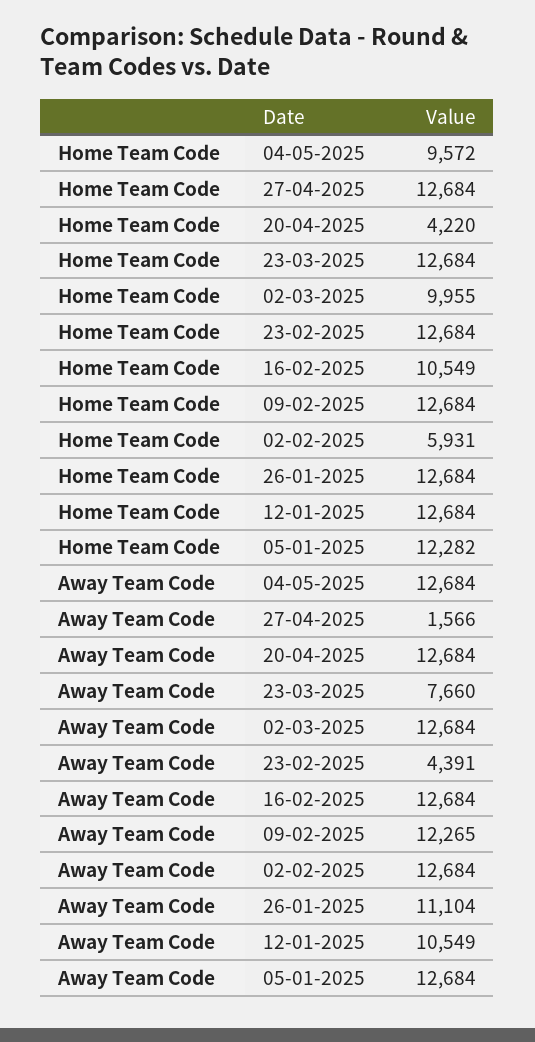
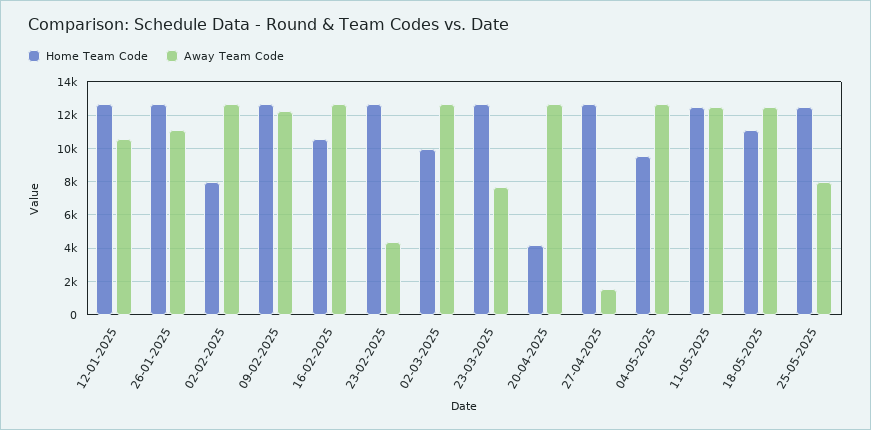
Home Team Code, 02-02-2025: 5931 -> 8000
Home Team Code, 05-01-2025: 12282 -> none
Away Team Code, 05-01-2025: 12684 -> none
Home Team Code, 11-05-2025: none -> 12500
Away Team Code, 11-05-2025: none -> 12500
Home Team Code, 18-05-2025: none -> 11000
Away Team Code, 18-05-2025: none -> 12500
Home Team Code, 25-05-2025: none -> 12500
Away Team Code, 25-05-2025: none -> 8000

